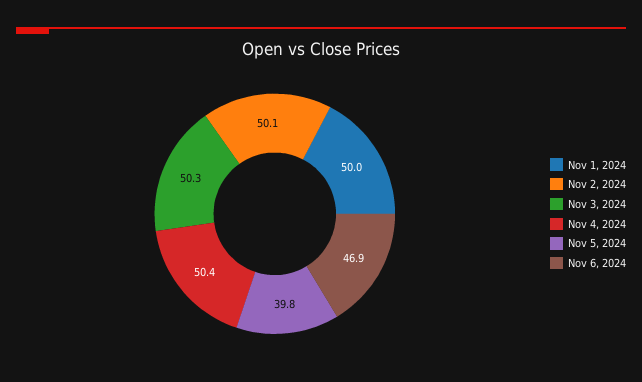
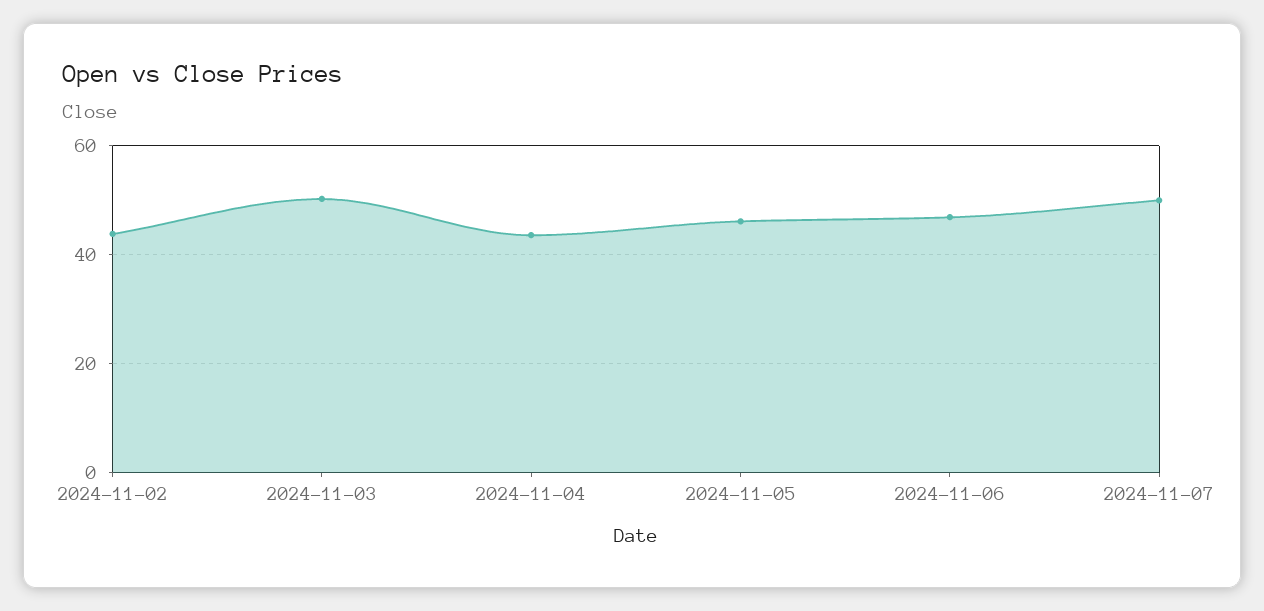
Nov 1, 2024: 50 -> none
Nov 2, 2024: 50.1 -> 44
Nov 4, 2024: 50.4 -> 44
Nov 5, 2024: 39.8 -> 46
2024-11-07: none -> 50

